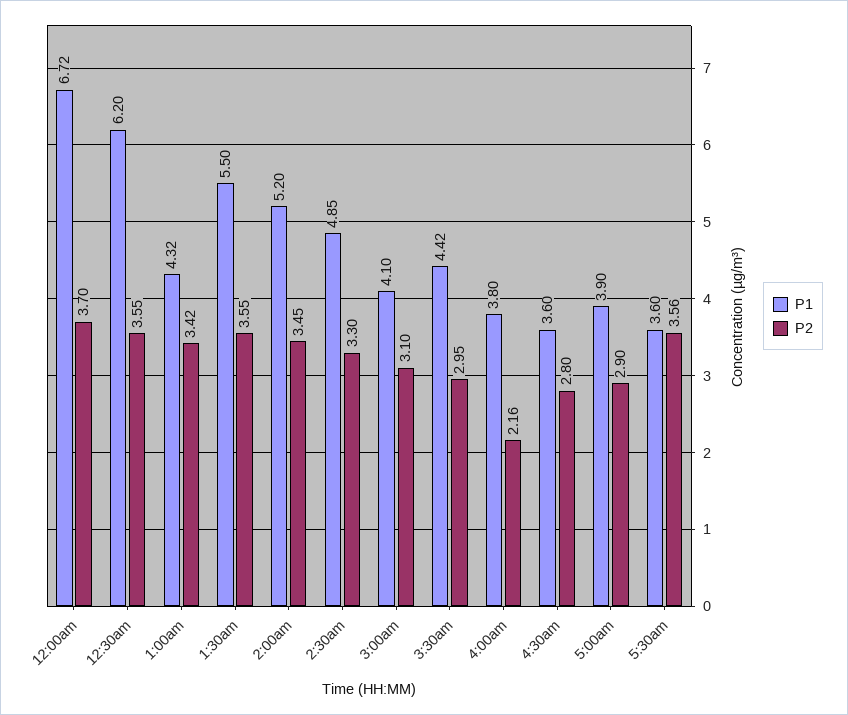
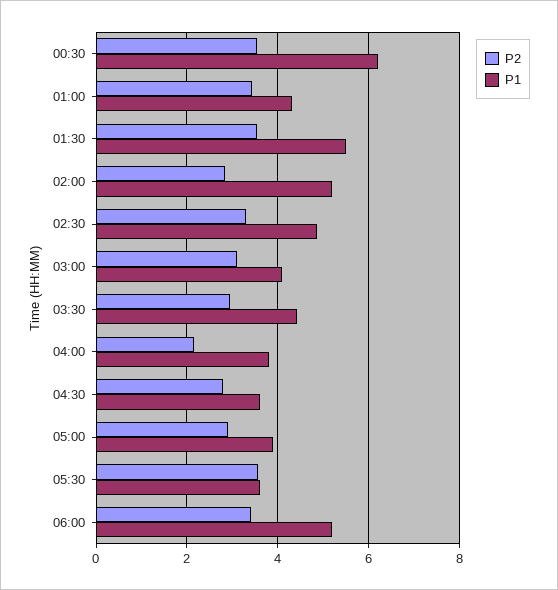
P1, 12:00am: 6.72 -> none
P2, 12:00am: 3.7 -> none
P2, 2:00am: 3.45 -> 2.8
P2, 06:00: none -> 3.4
P1, 06:00: none -> 5.2

